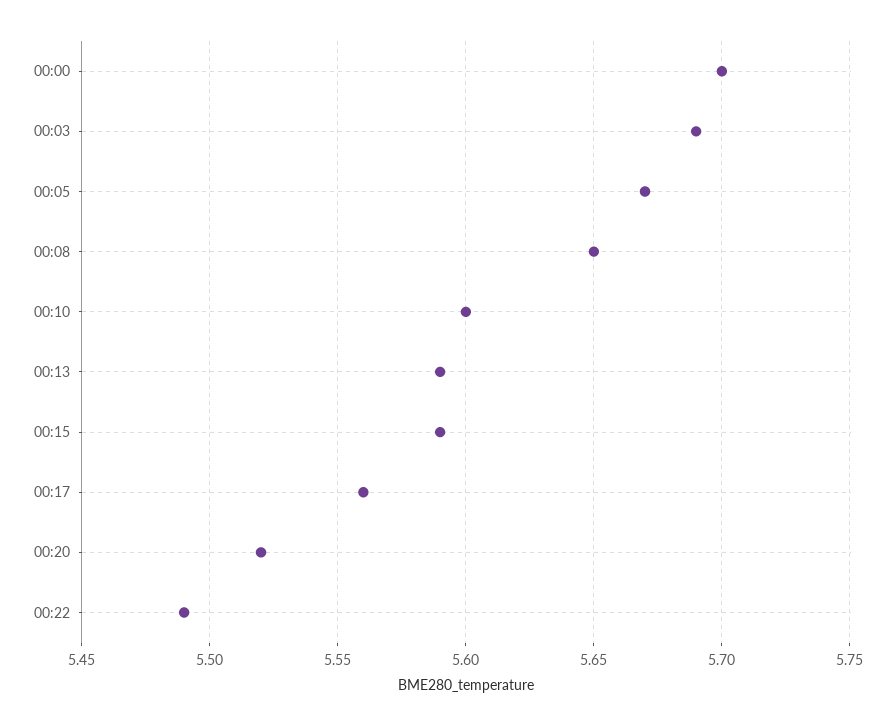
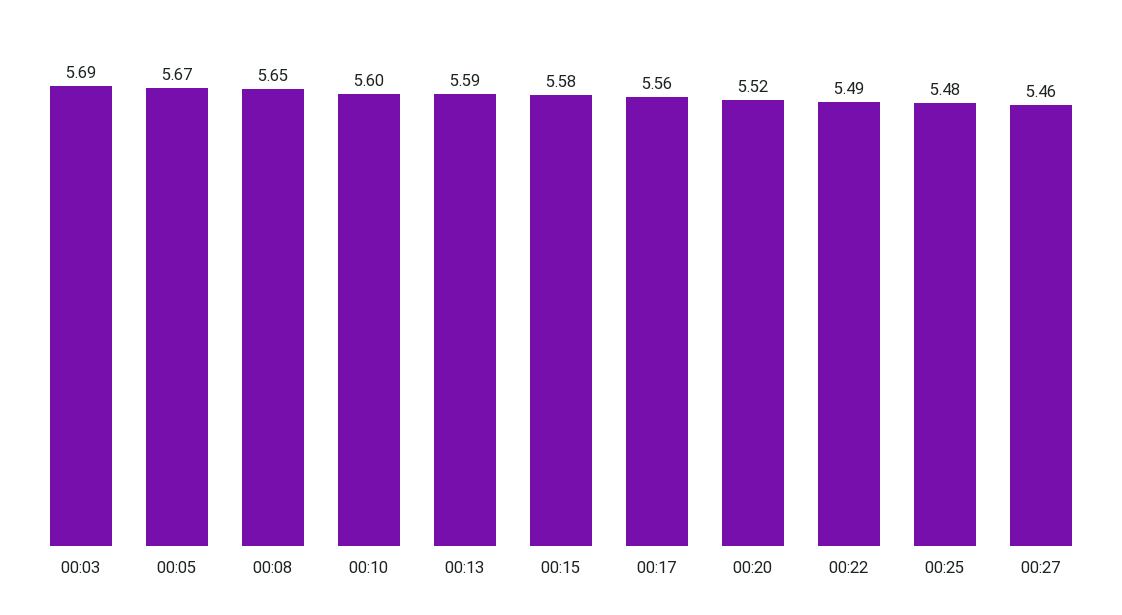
00:00: 5.7 -> none
00:15: 5.59 -> 5.58
00:25: none -> 5.48
00:27: none -> 5.46

